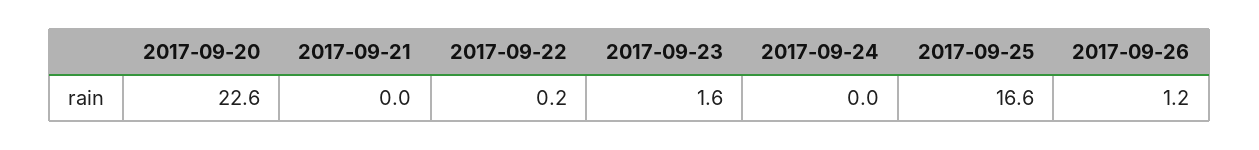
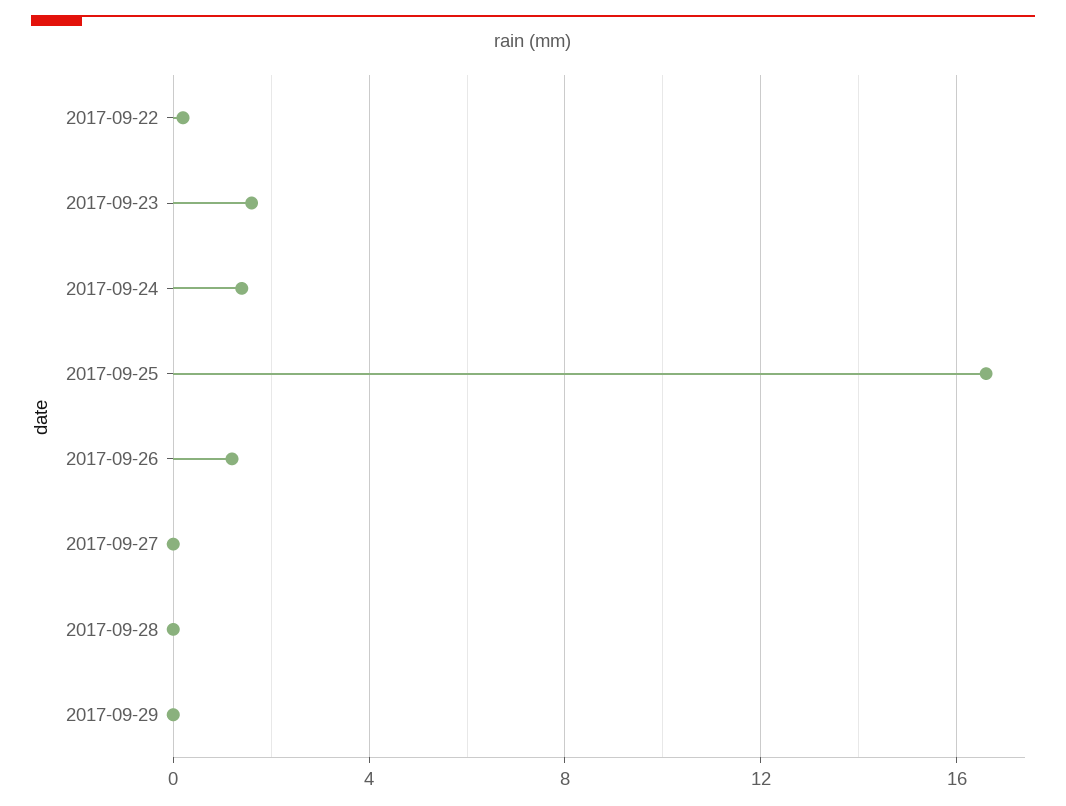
2017-09-20: 22.6 -> none
2017-09-21: 0 -> none
2017-09-24: 0 -> 1.5
2017-09-27: none -> 0
2017-09-28: none -> 0
2017-09-29: none -> 0

